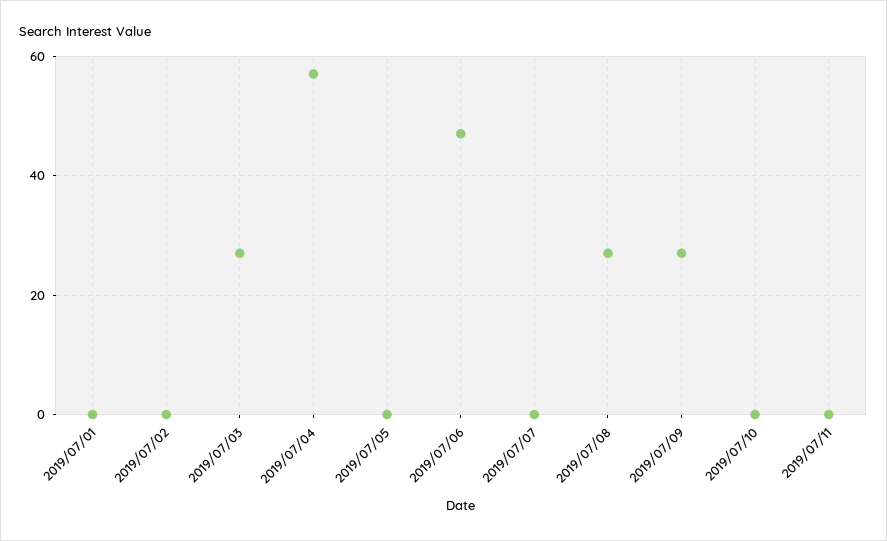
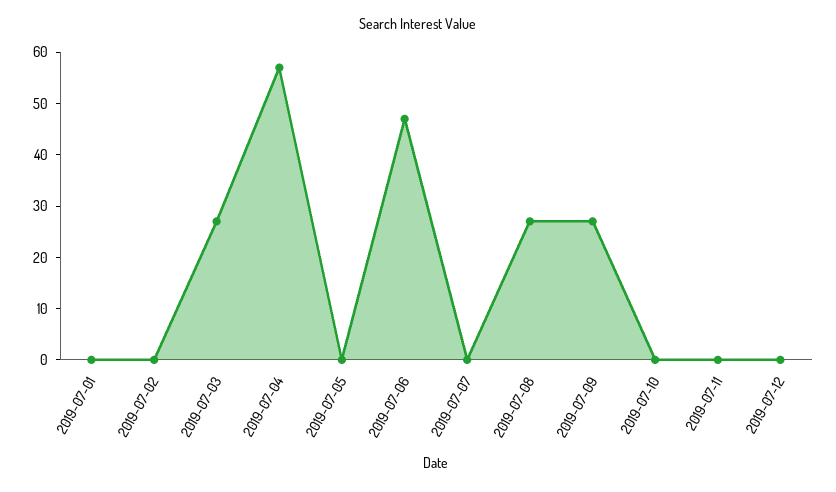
2019-07-12: none -> 0

